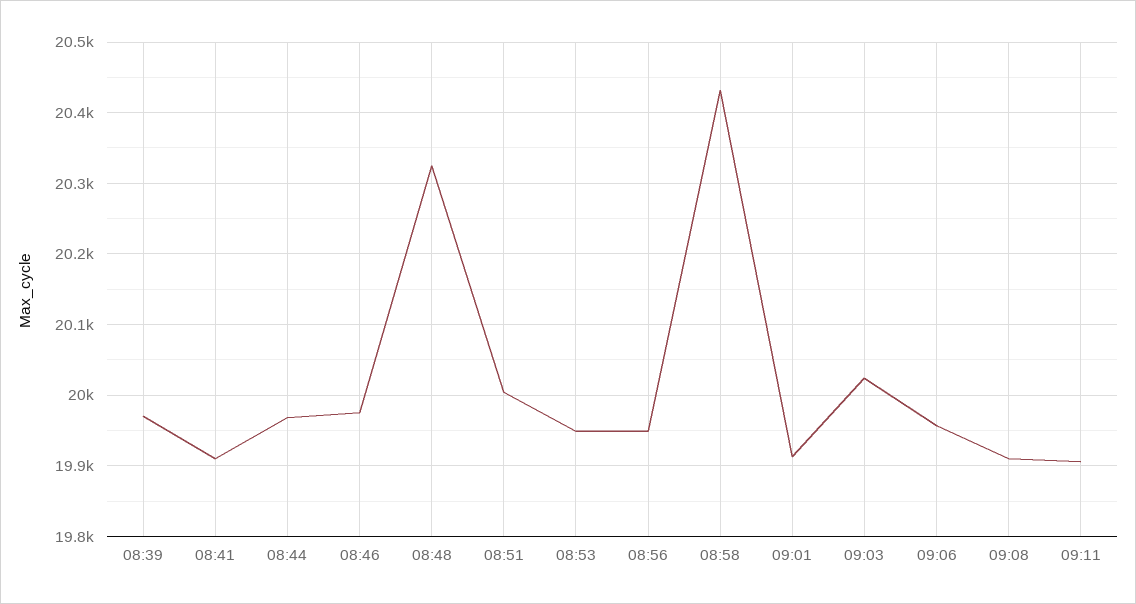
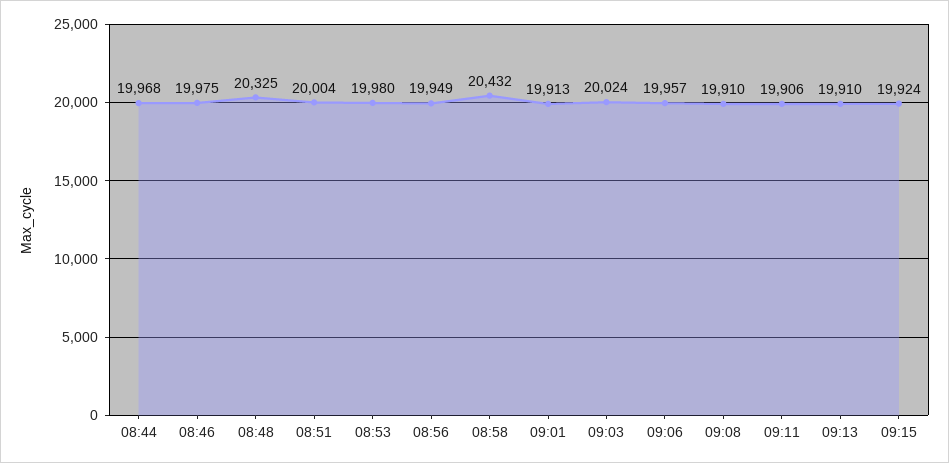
08:39: 19970 -> none
08:41: 19910 -> none
08:53: 19950 -> 19980
09:13: none -> 19910
09:15: none -> 19924

